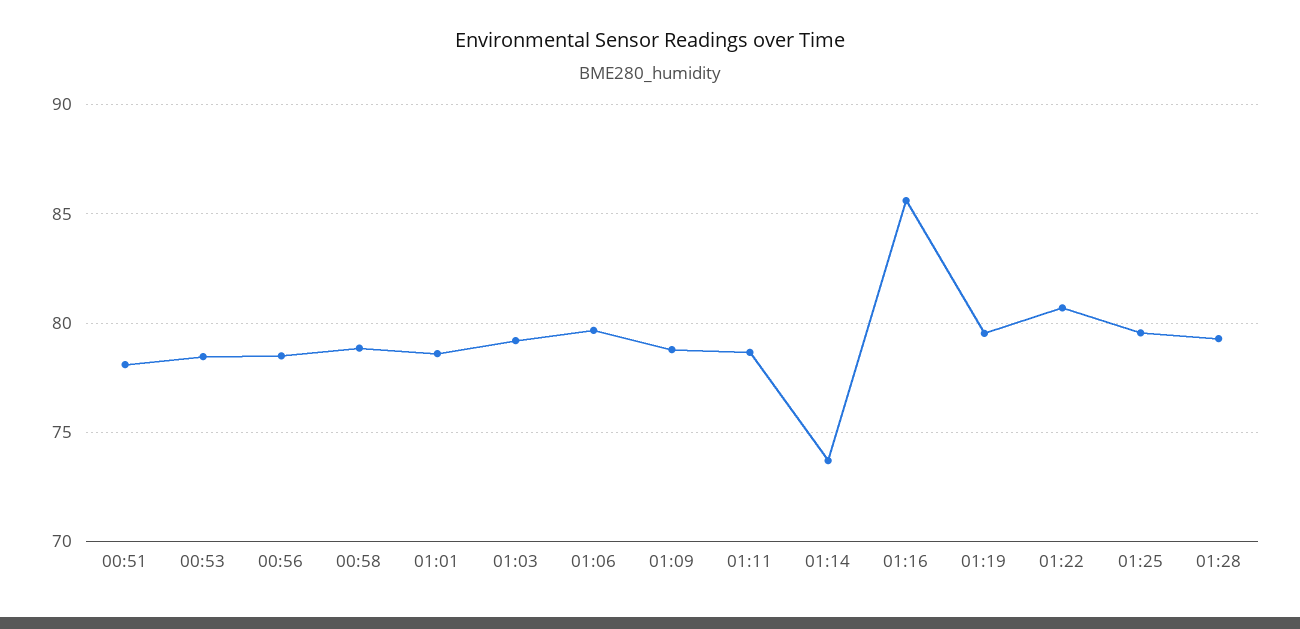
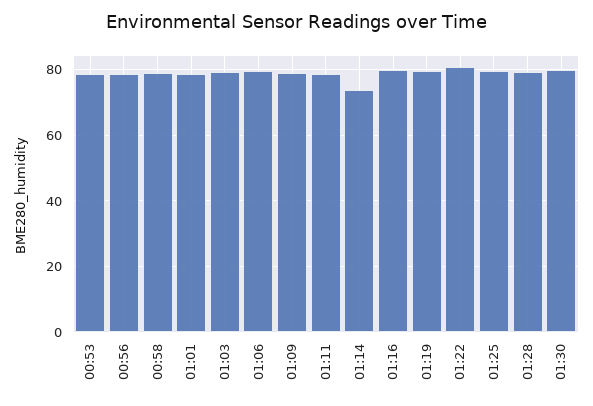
00:51: 78 -> none
01:16: 85.5 -> 80
01:30: none -> 80

